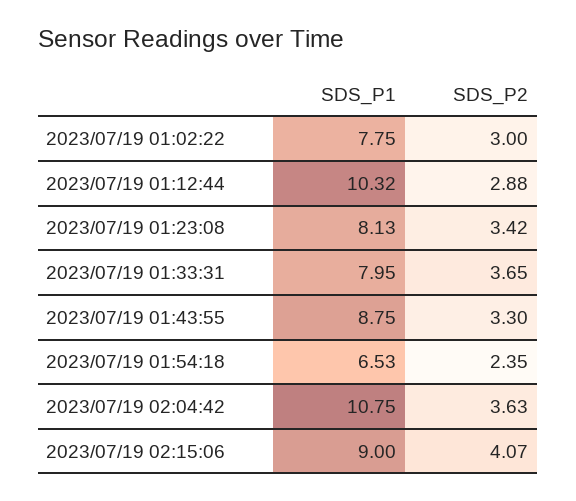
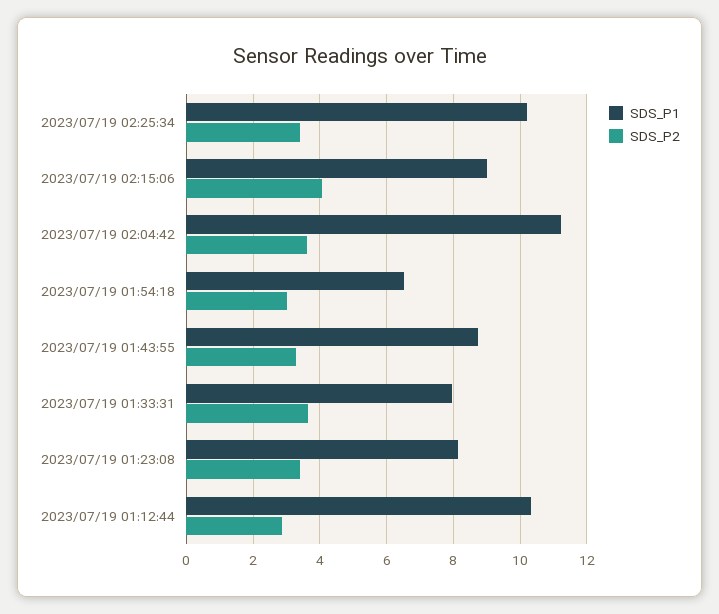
SDS_P1, 2023/07/19 01:02:22: 7.75 -> none
SDS_P2, 2023/07/19 01:02:22: 3 -> none
SDS_P2, 2023/07/19 01:54:18: 2.35 -> 3
SDS_P1, 2023/07/19 02:04:42: 10.75 -> 11.2
SDS_P1, 2023/07/19 02:25:34: none -> 10.2
SDS_P2, 2023/07/19 02:25:34: none -> 3.4

